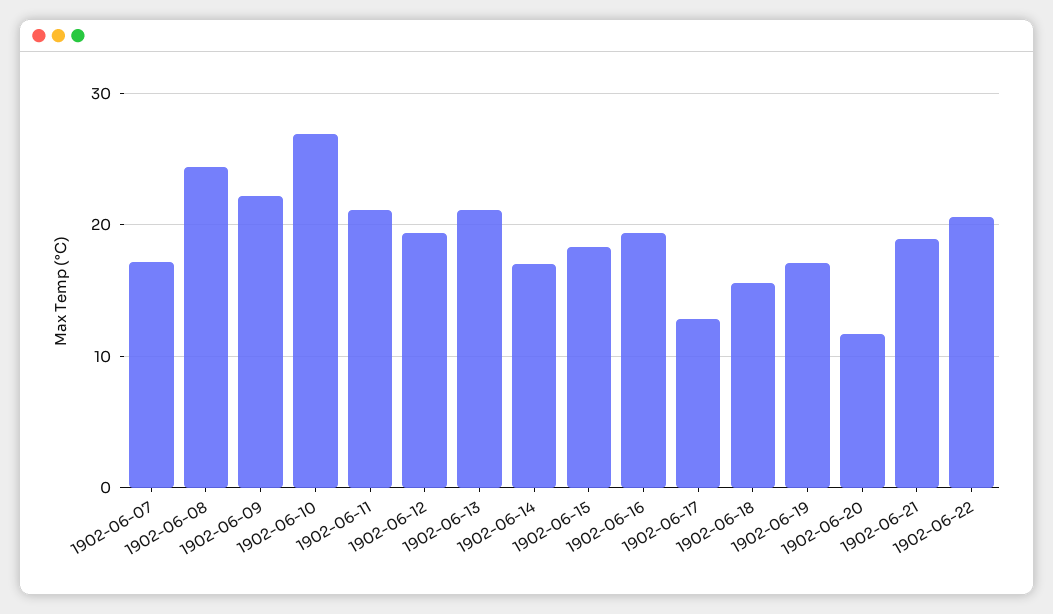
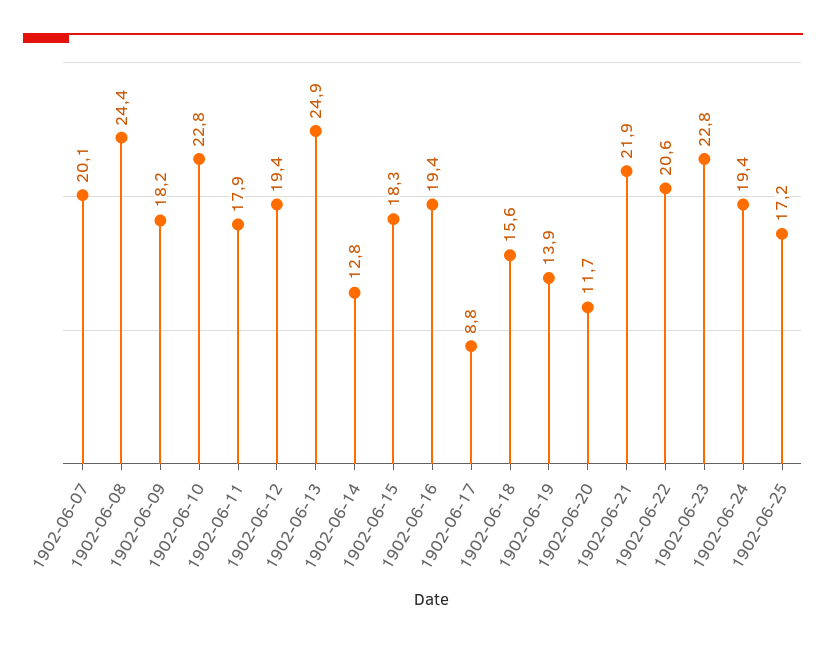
1902-06-07: 17 -> 20.1
1902-06-09: 22 -> 18.2
1902-06-10: 27 -> 22.8
1902-06-11: 21 -> 17.9
1902-06-13: 21 -> 24.9
1902-06-14: 17 -> 12.8
1902-06-17: 13 -> 8.8
1902-06-19: 17 -> 13.9
1902-06-21: 19 -> 21.9
1902-06-23: none -> 22.8
1902-06-24: none -> 19.4
1902-06-25: none -> 17.2

